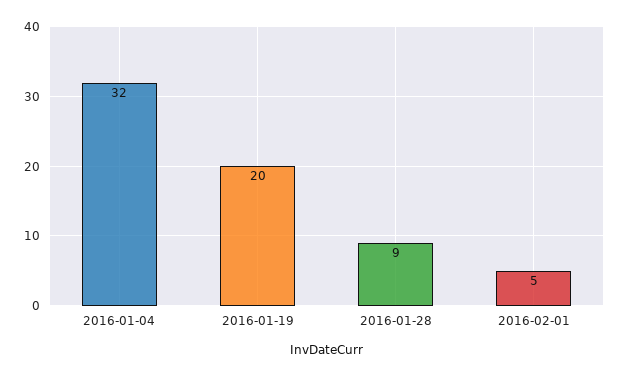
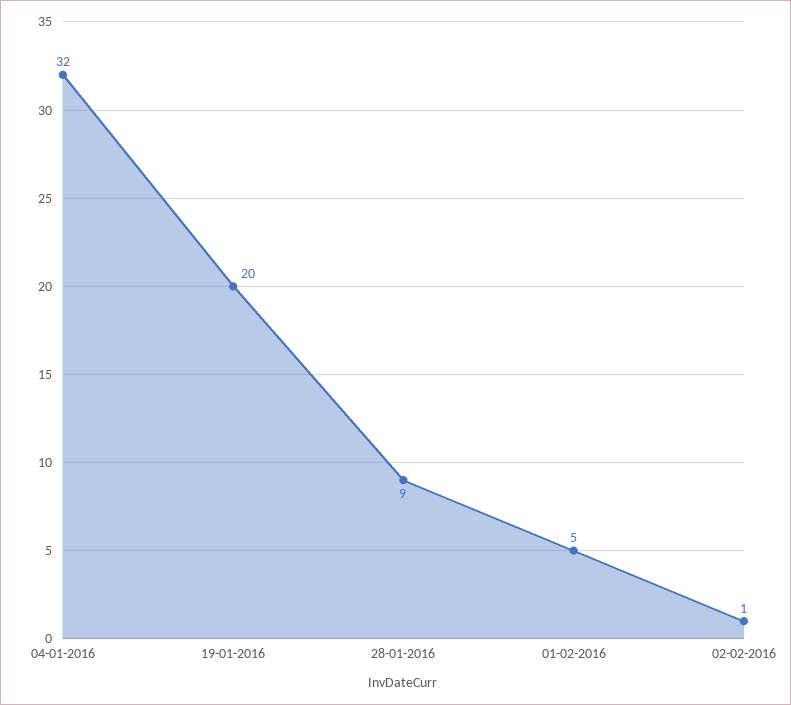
02-02-2016: none -> 1

